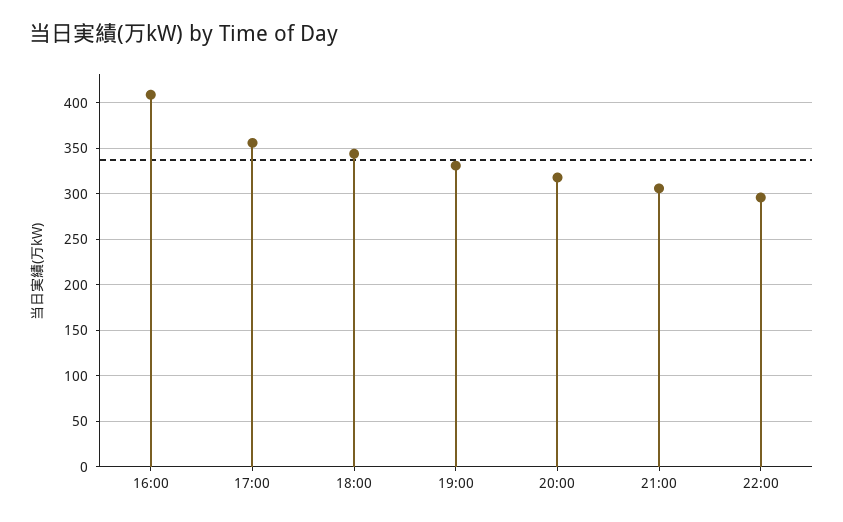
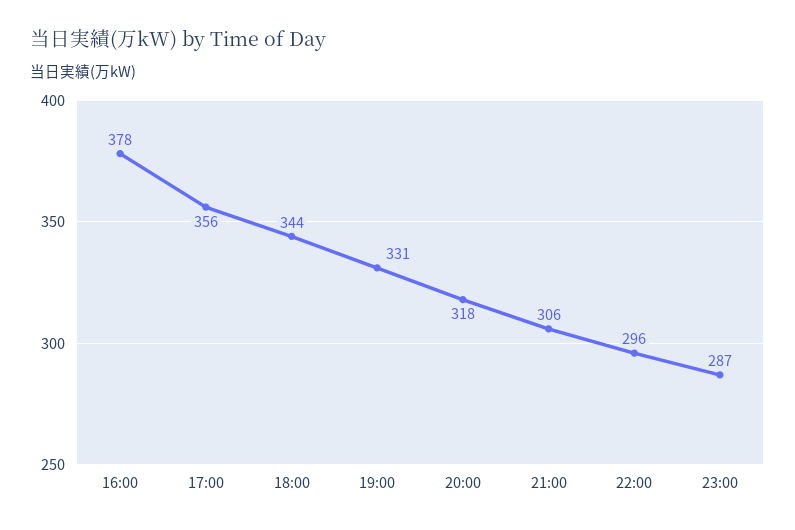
16:00: 410 -> 378
23:00: none -> 287

